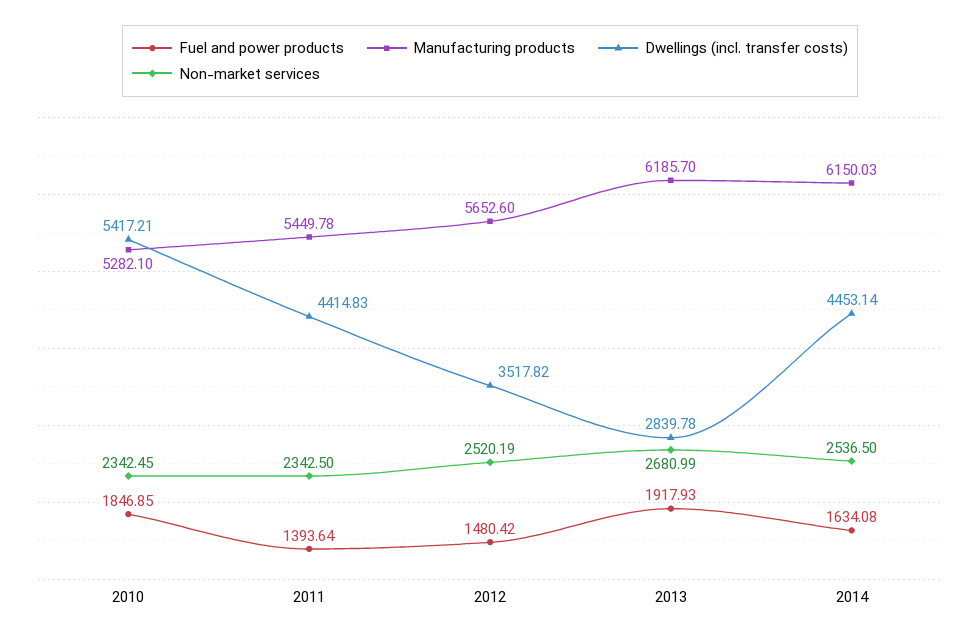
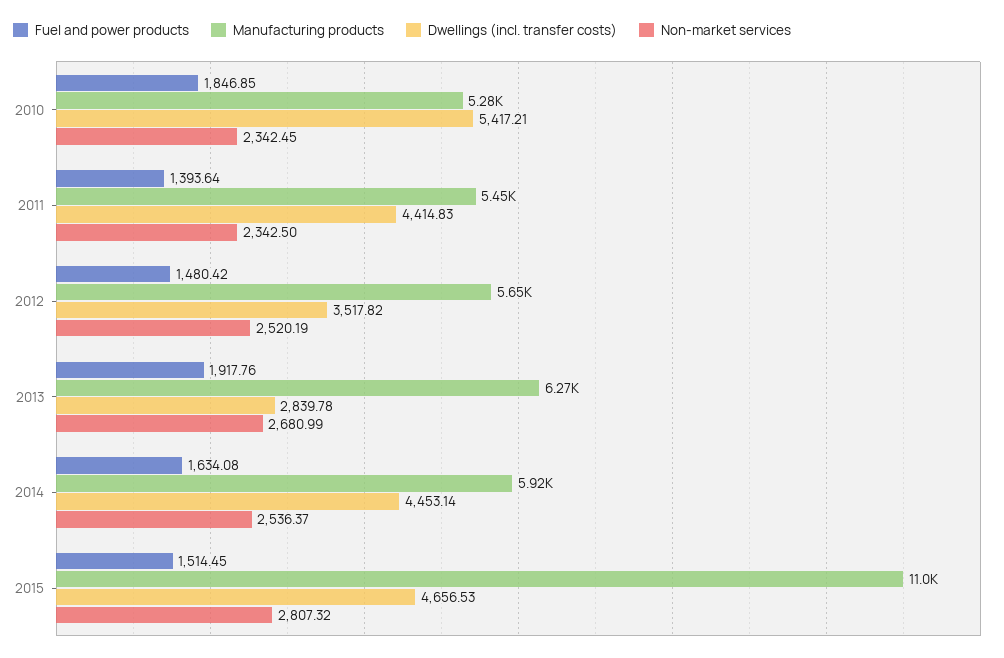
Fuel and power products, 2013: 1917.93 -> 1917.76
Manufacturing products, 2013: 6185.7 -> 6270
Manufacturing products, 2014: 6150.03 -> 5920
Non-market services, 2014: 2536.5 -> 2536.37
Fuel and power products, 2015: none -> 1514.45
Manufacturing products, 2015: none -> 11000
Dwellings (incl. transfer costs), 2015: none -> 4656.53
Non-market services, 2015: none -> 2807.32

